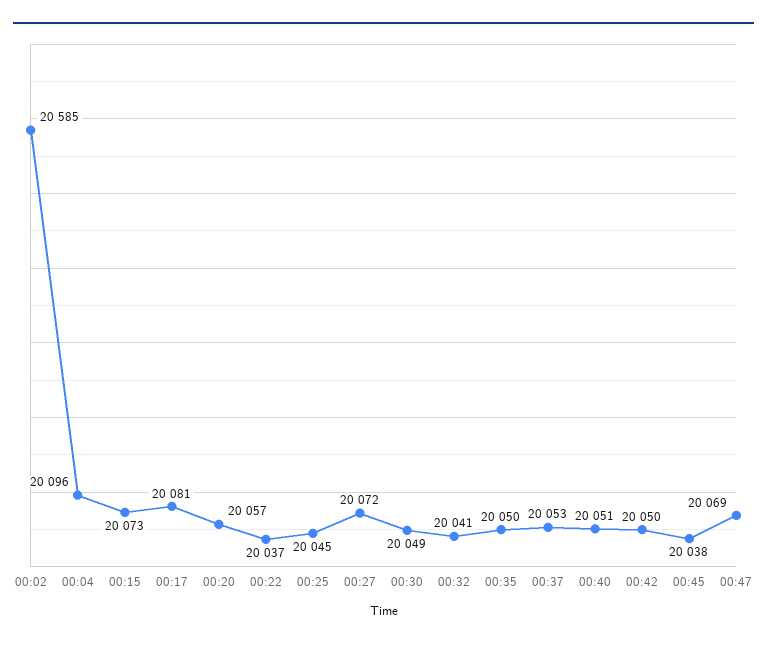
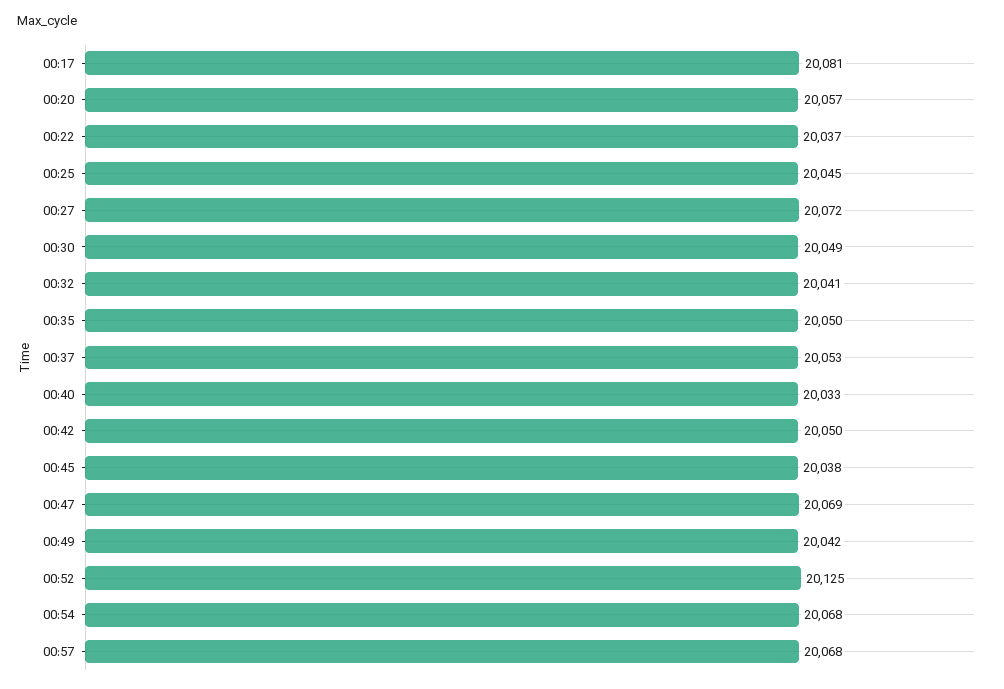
00:02: 20585 -> none
00:04: 20096 -> none
00:15: 20073 -> none
00:40: 20051 -> 20033
00:49: none -> 20042
00:52: none -> 20125
00:54: none -> 20068
00:57: none -> 20068

